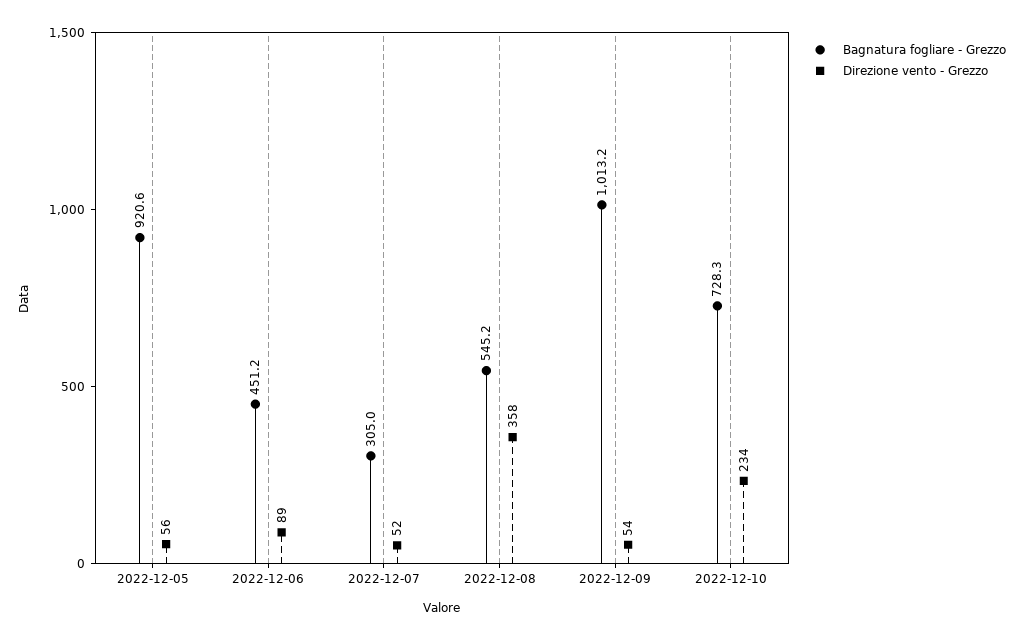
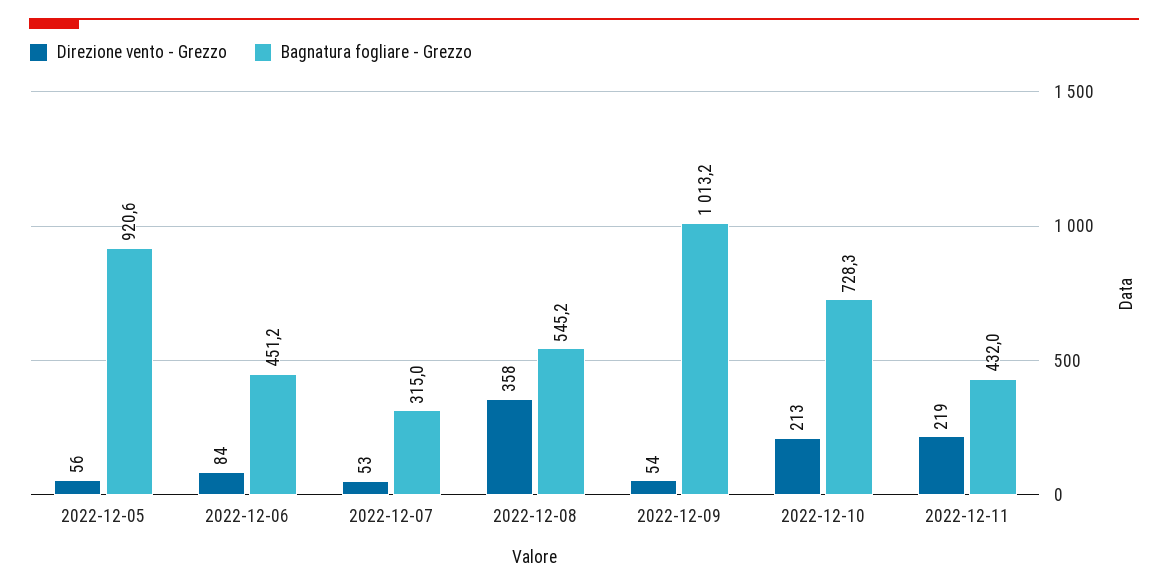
Direzione vento - Grezzo, 2022-12-06: 89 -> 84
Bagnatura fogliare - Grezzo, 2022-12-07: 305 -> 315
Direzione vento - Grezzo, 2022-12-07: 52 -> 53
Direzione vento - Grezzo, 2022-12-10: 234 -> 213
Direzione vento - Grezzo, 2022-12-11: none -> 219
Bagnatura fogliare - Grezzo, 2022-12-11: none -> 432

